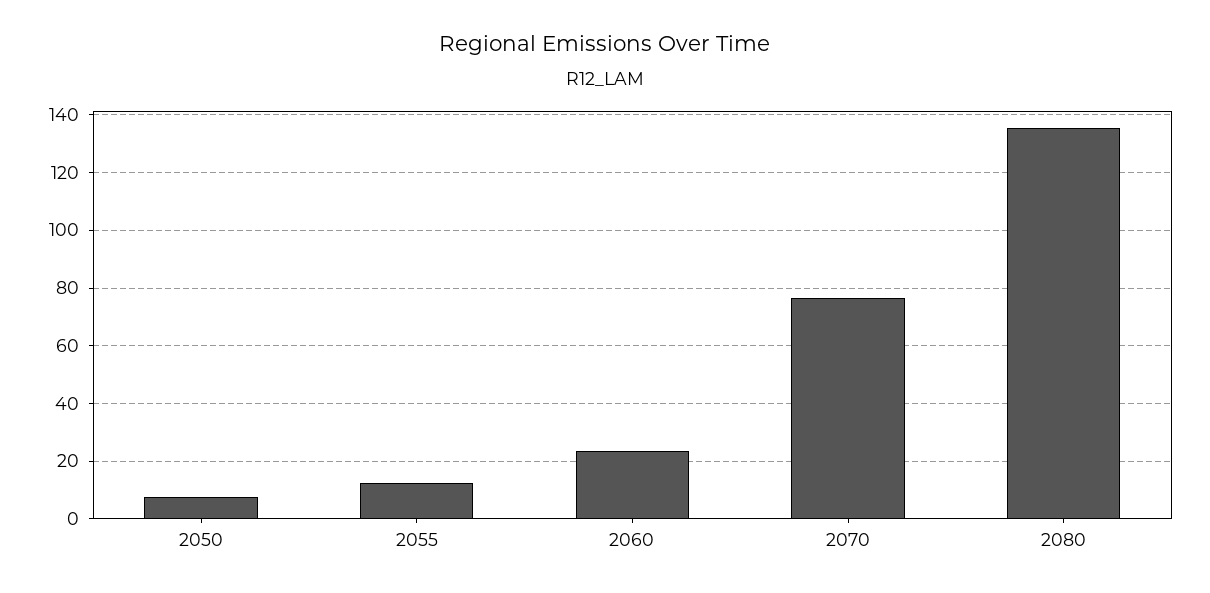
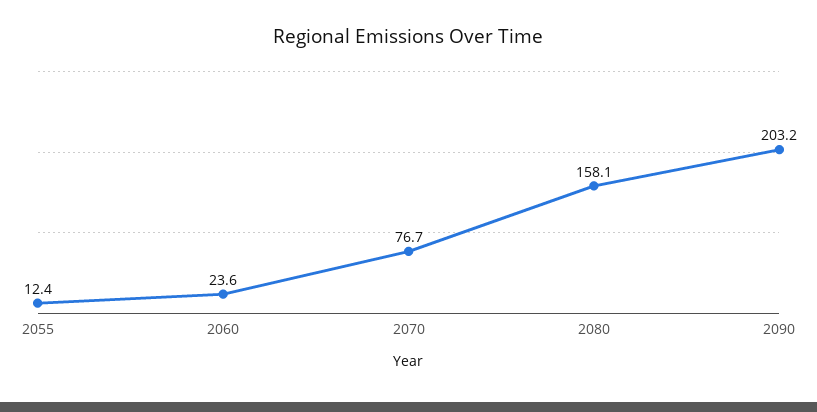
2050: 7.5 -> none
2080: 135 -> 158.1
2090: none -> 203.2

